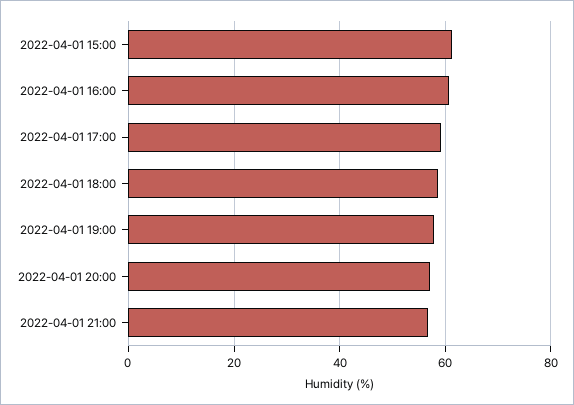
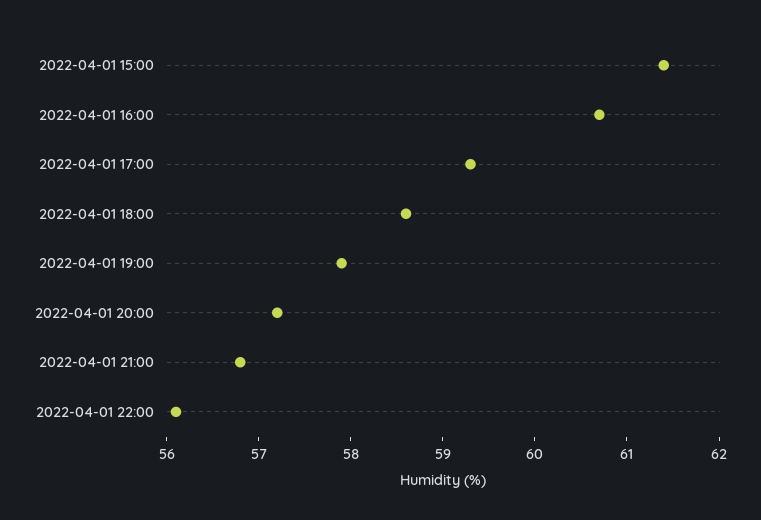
2022-04-01 22:00: none -> 56.1

